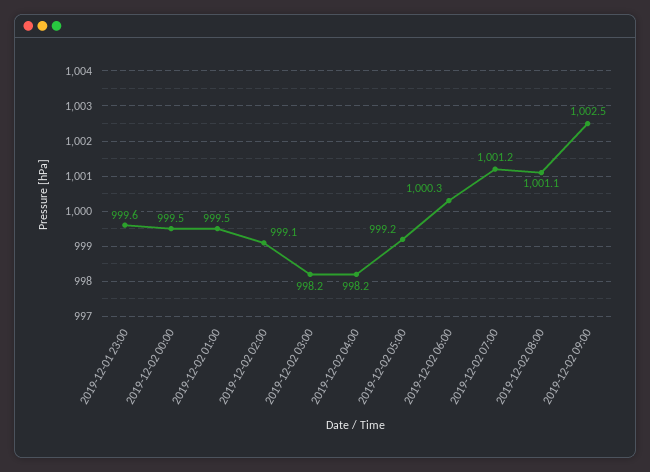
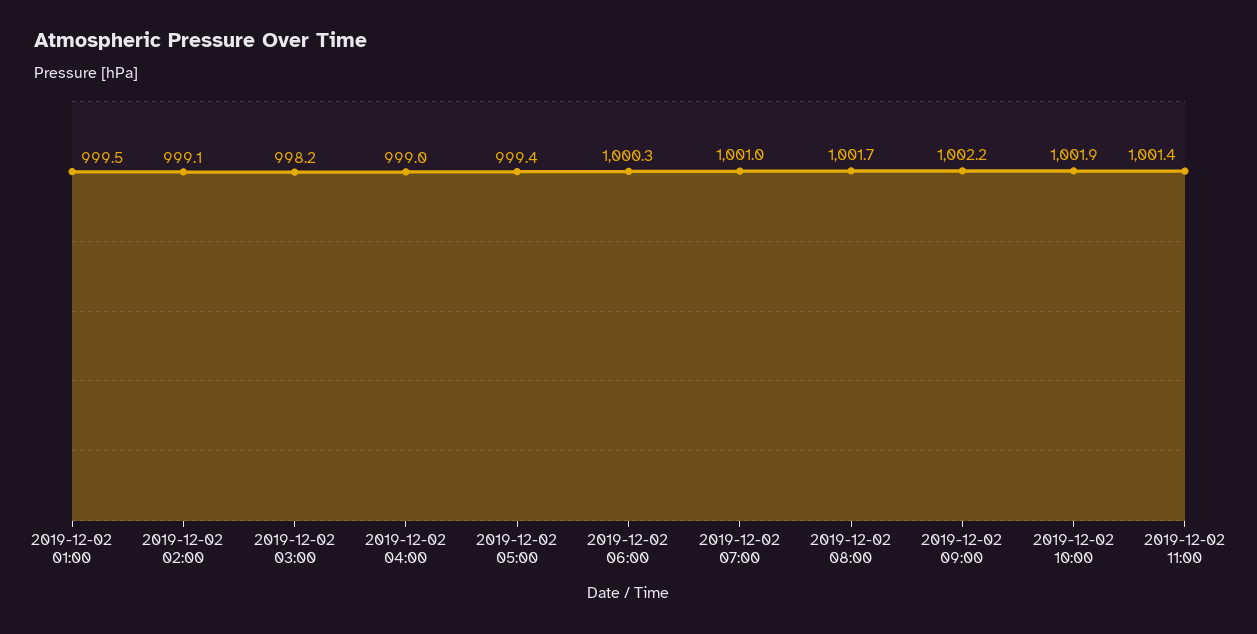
2019-12-01 23:00: 999.6 -> none
2019-12-02 00:00: 999.5 -> none
2019-12-02 04:00: 998.2 -> 999
2019-12-02 05:00: 999.2 -> 999.4
2019-12-02 07:00: 1001.2 -> 1001
2019-12-02 08:00: 1001.1 -> 1001.7
2019-12-02 09:00: 1002.5 -> 1002.2
2019-12-02 10:00: none -> 1001.9
2019-12-02 11:00: none -> 1001.4

